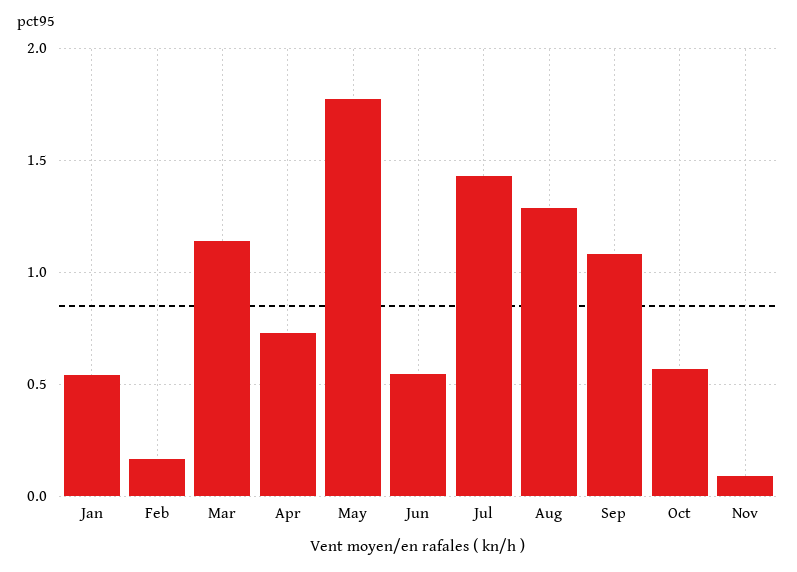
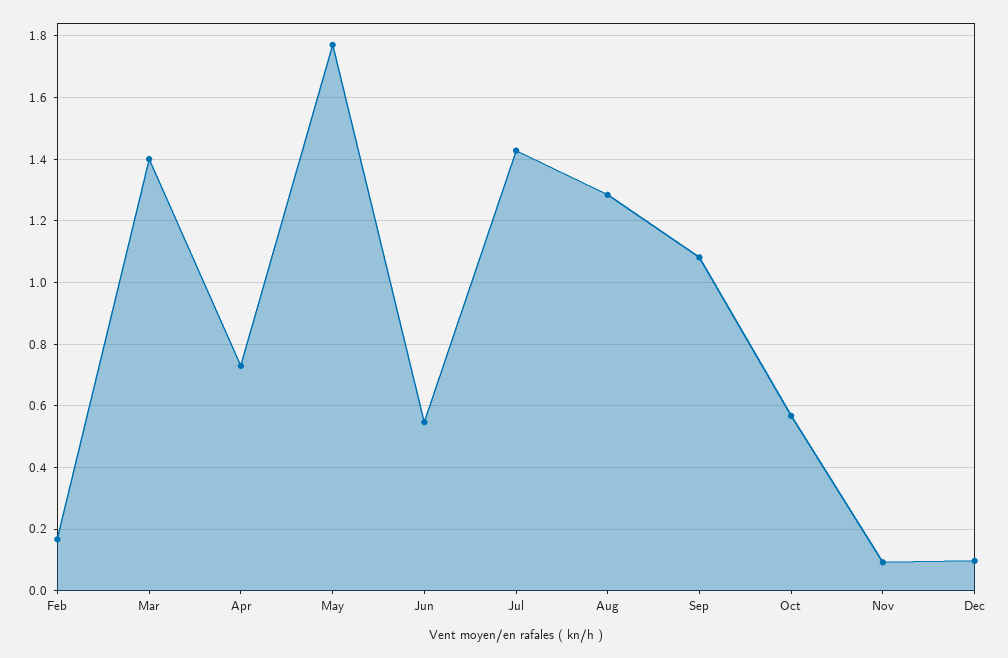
Jan: 0.55 -> none
Mar: 1.15 -> 1.4
Dec: none -> 0.1

